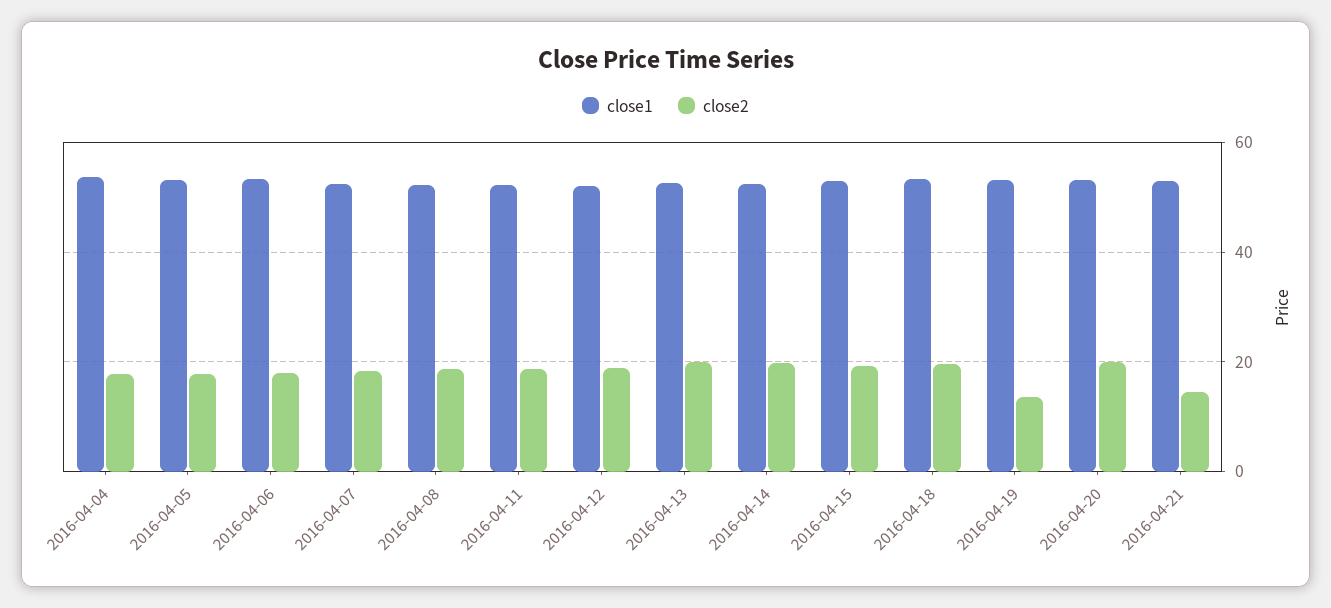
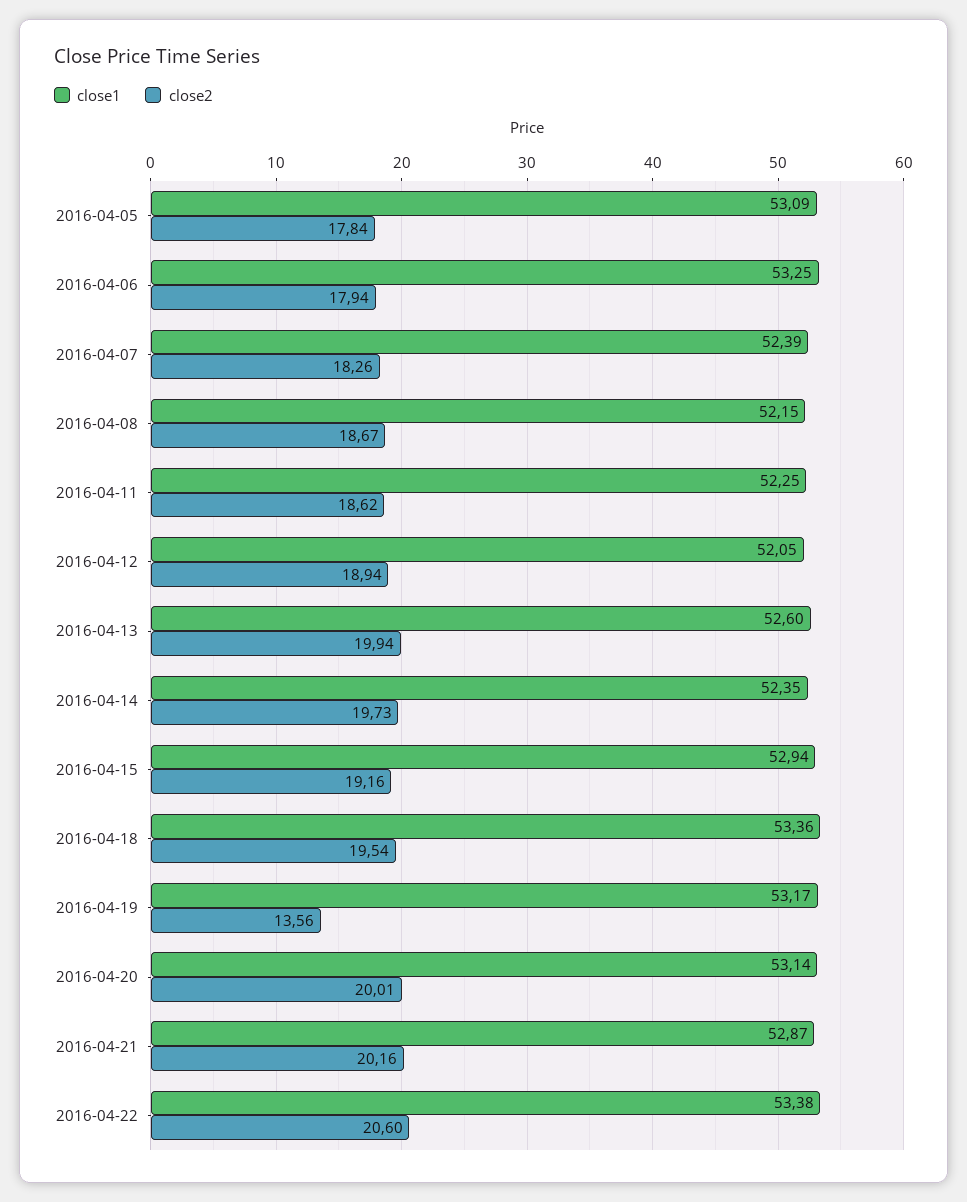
close1, 2016-04-04: 54 -> none
close2, 2016-04-04: 18 -> none
close2, 2016-04-21: 14 -> 20.16
close1, 2016-04-22: none -> 53.38
close2, 2016-04-22: none -> 20.6

